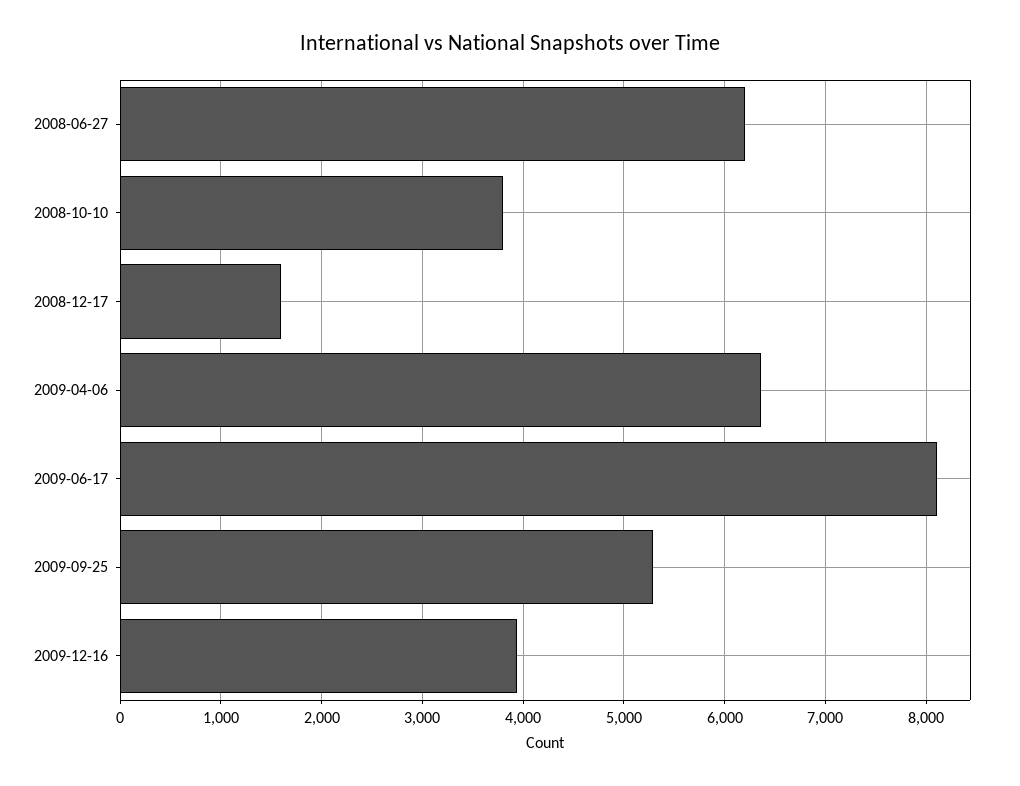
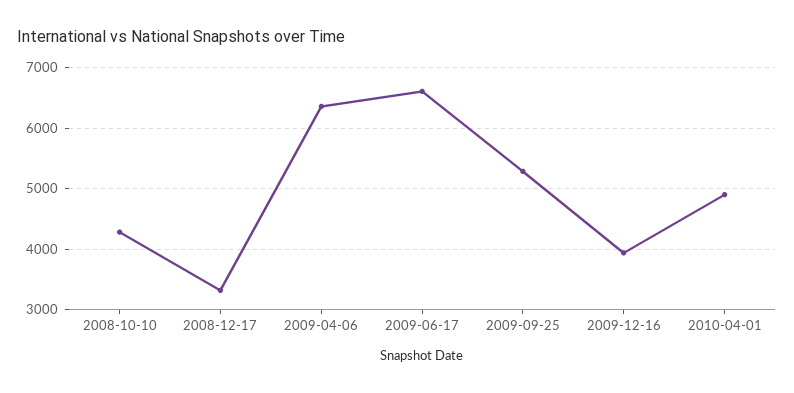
2008-06-27: 6200 -> none
2008-10-10: 3800 -> 4300
2008-12-17: 1600 -> 3300
2009-06-17: 8100 -> 6600
2010-04-01: none -> 4900

